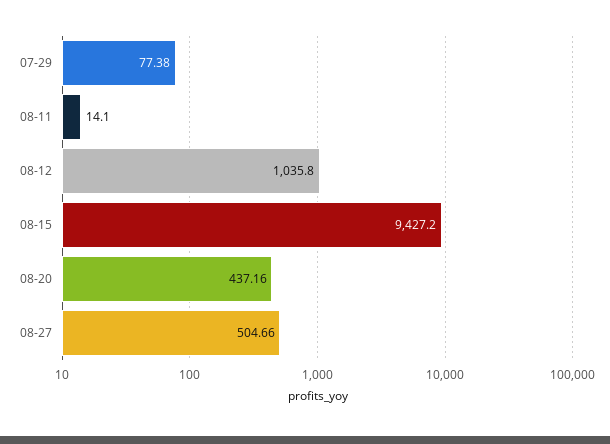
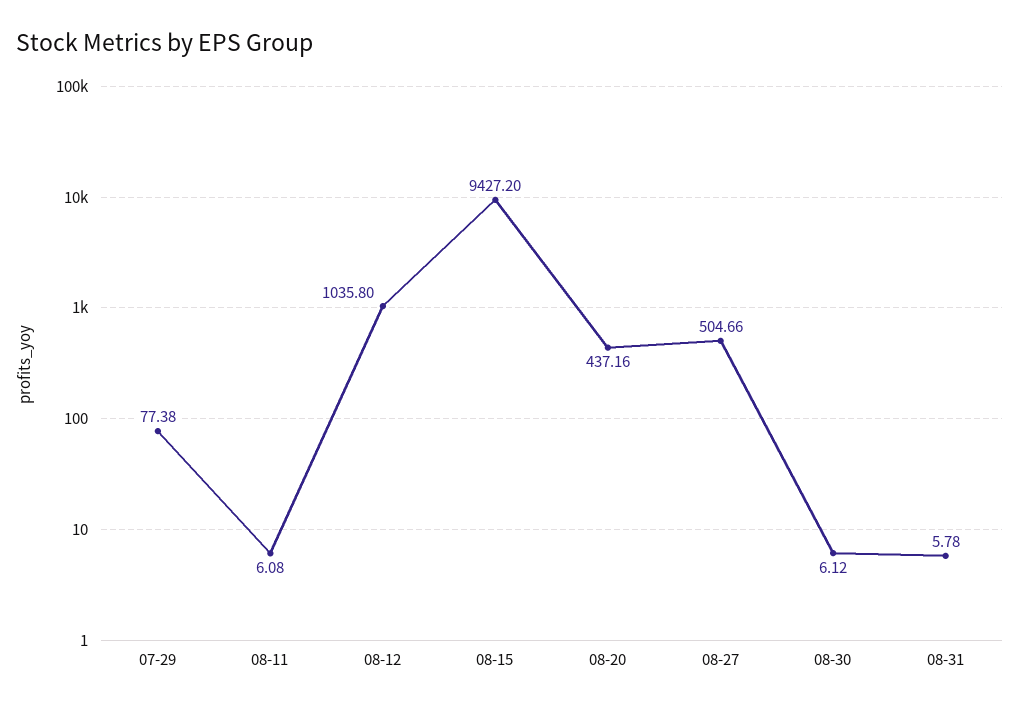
08-11: 14.1 -> 6.08
08-30: none -> 6.12
08-31: none -> 5.78

